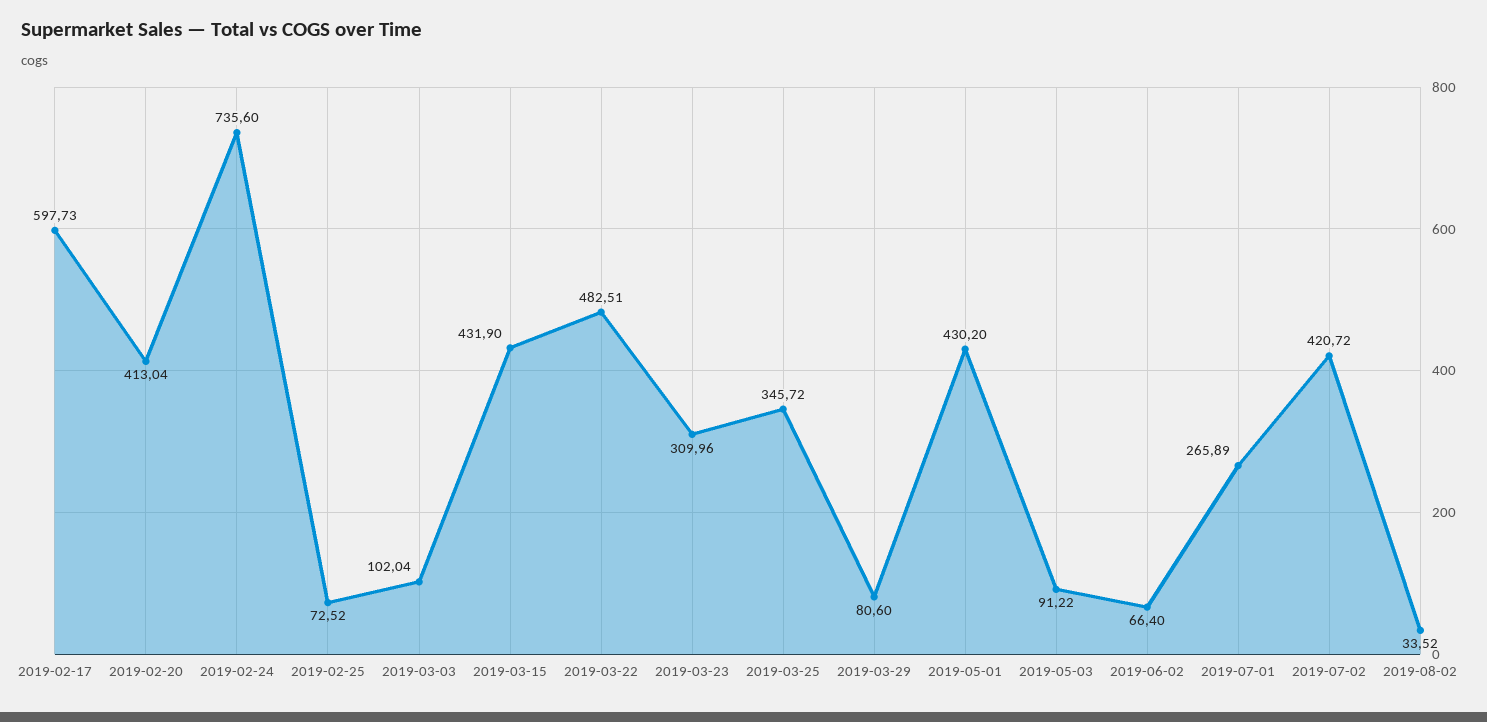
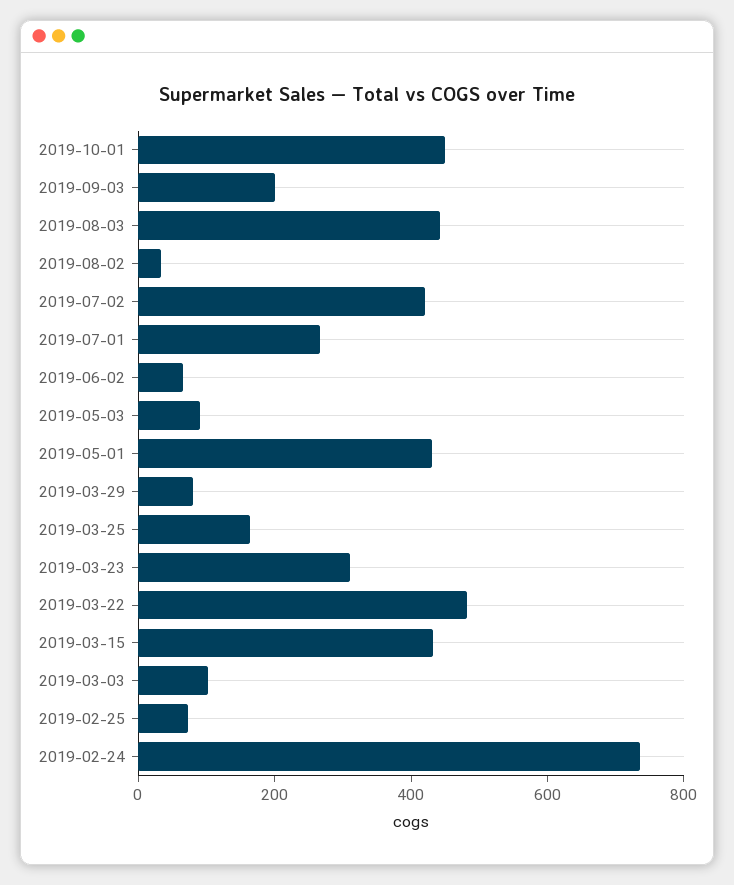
2019-02-17: 597.73 -> none
2019-02-20: 413.04 -> none
2019-03-25: 345.72 -> 150
2019-10-01: none -> 450
2019-09-03: none -> 200
2019-08-03: none -> 450

